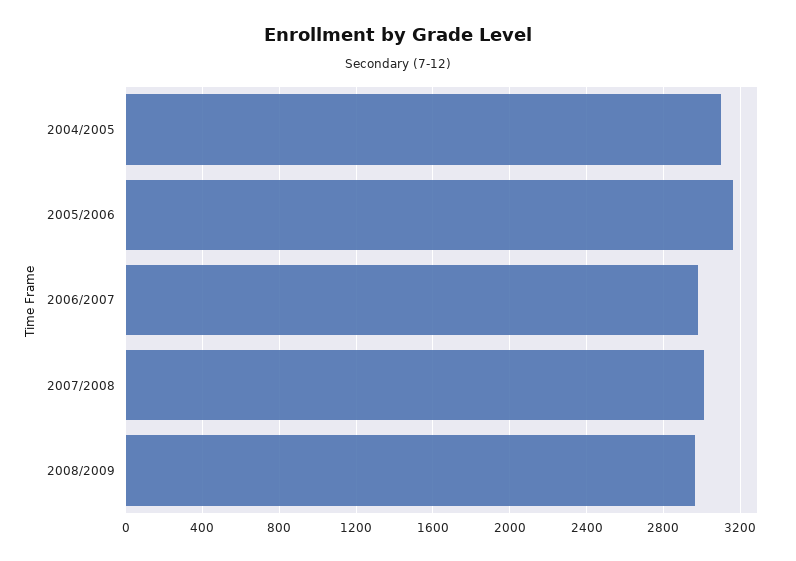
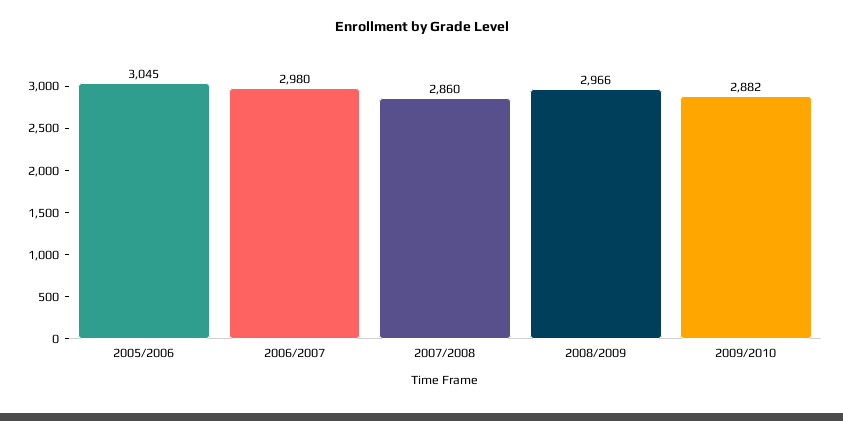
2004/2005: 3100 -> none
2005/2006: 3150 -> 3045
2007/2008: 3000 -> 2860
2009/2010: none -> 2882

